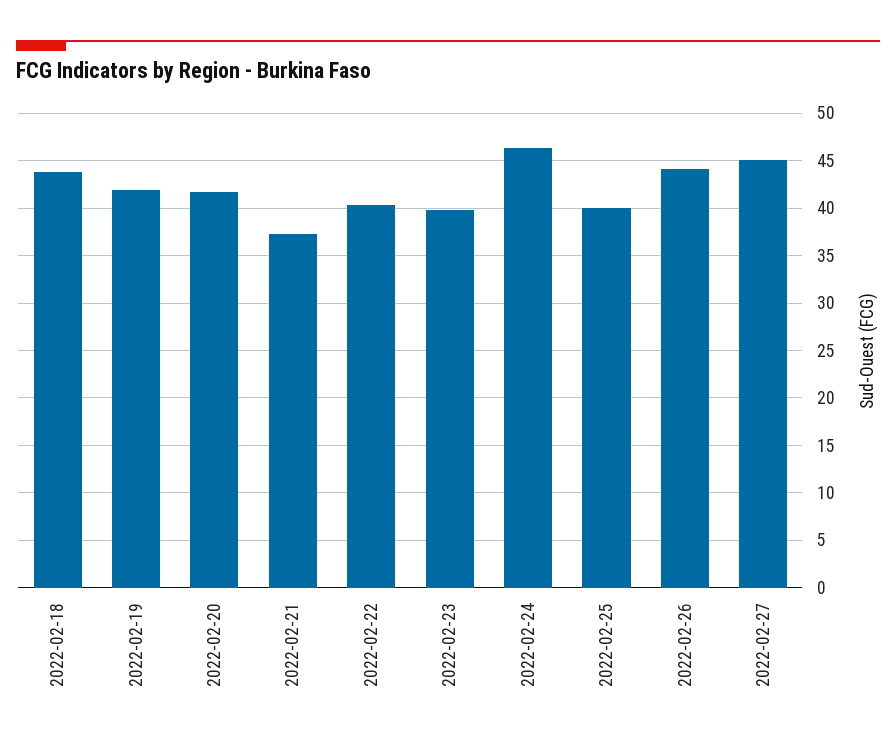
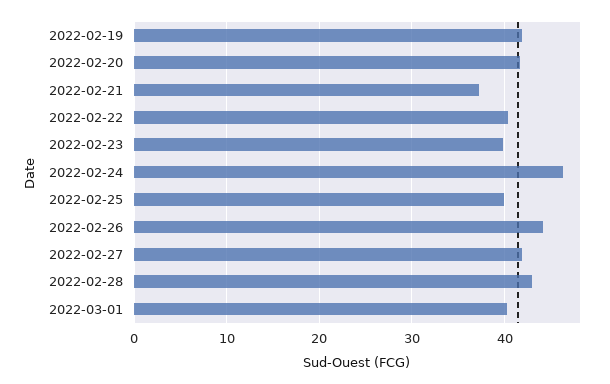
2022-02-18: 44 -> none
2022-02-27: 45 -> 42
2022-02-28: none -> 43
2022-03-01: none -> 40

